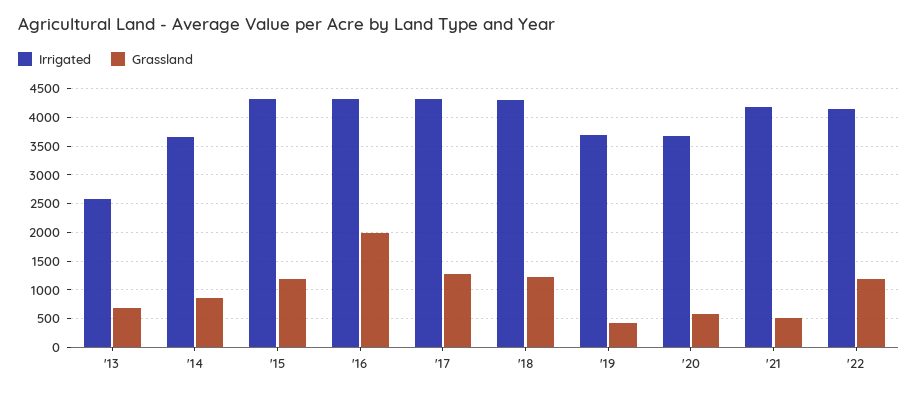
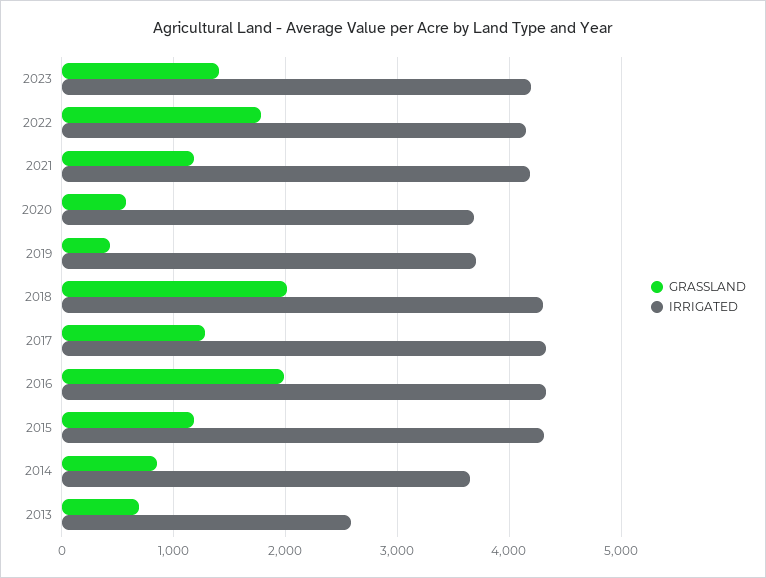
Grassland, '18: 1250 -> 2000
Grassland, '21: 500 -> 1200
Grassland, '22: 1250 -> 1800
Grassland, 2023: none -> 1400
Irrigated, 2023: none -> 4200

